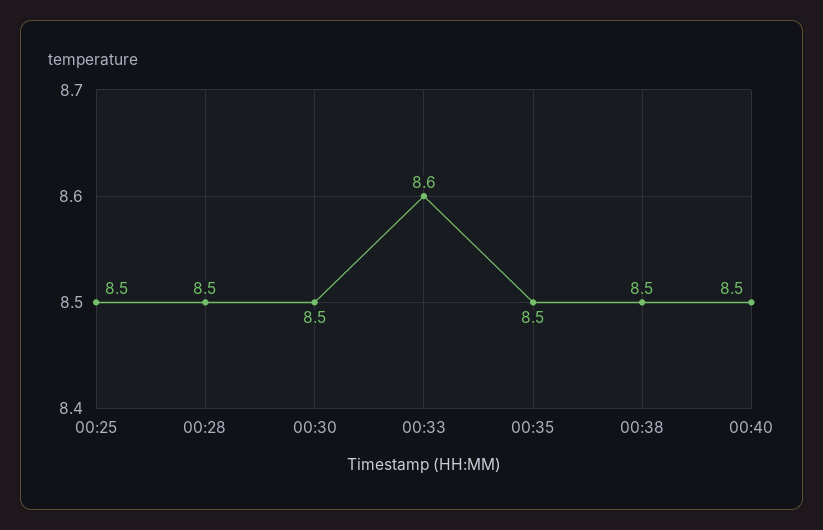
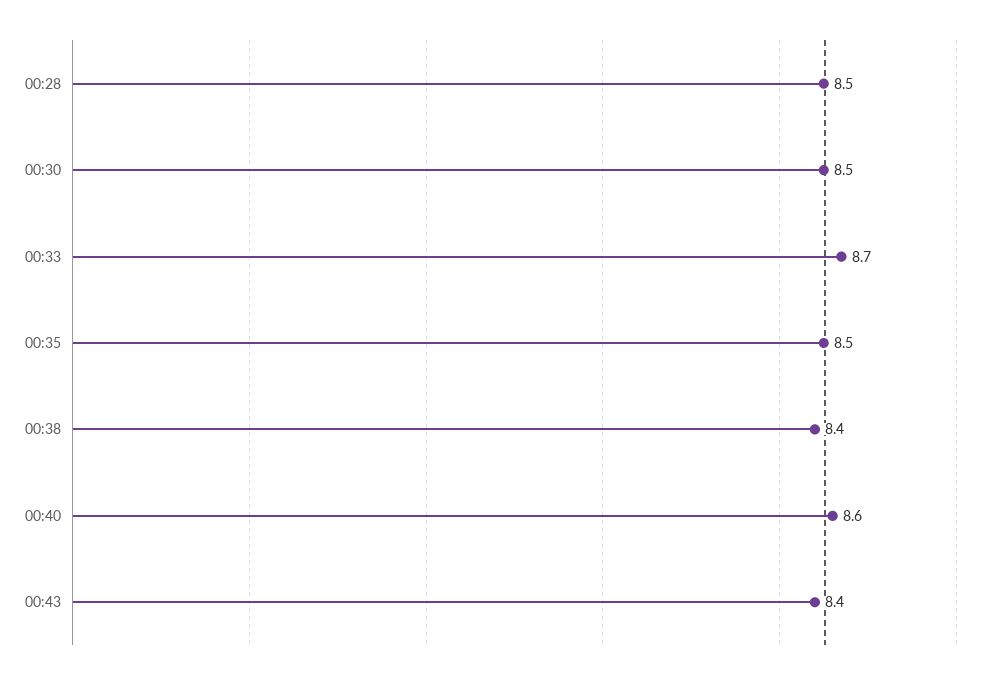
00:25: 8.5 -> none
00:33: 8.6 -> 8.7
00:38: 8.5 -> 8.4
00:40: 8.5 -> 8.6
00:43: none -> 8.4

